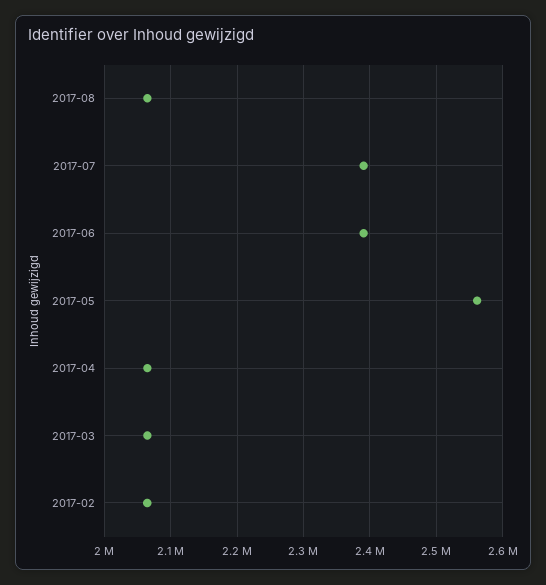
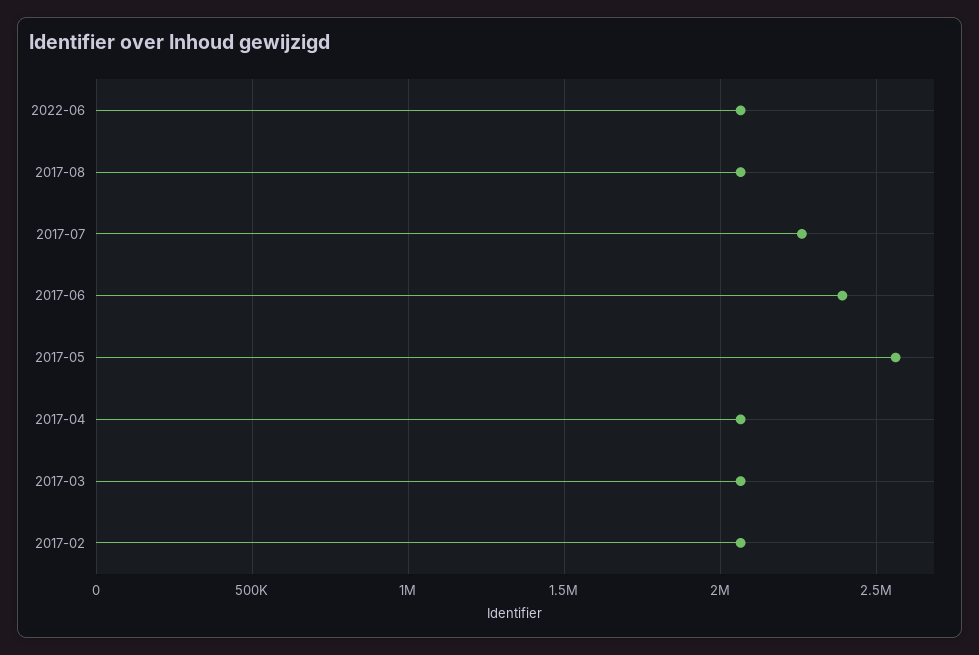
2017-07: 2390000 -> 2250000
2022-06: none -> 2050000

